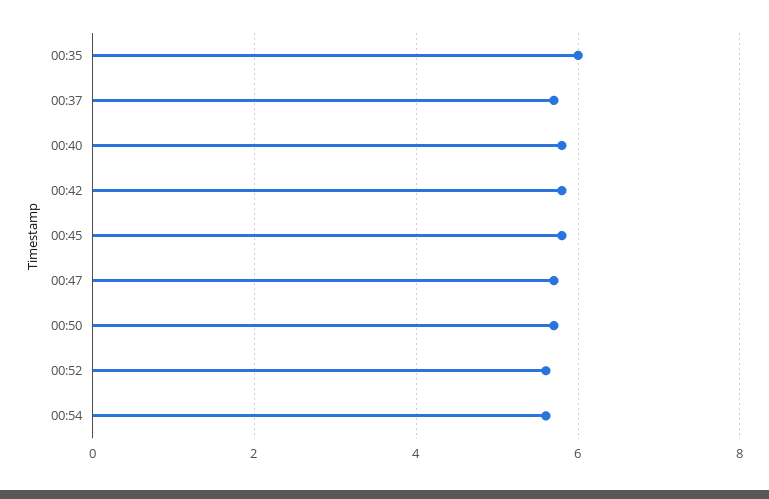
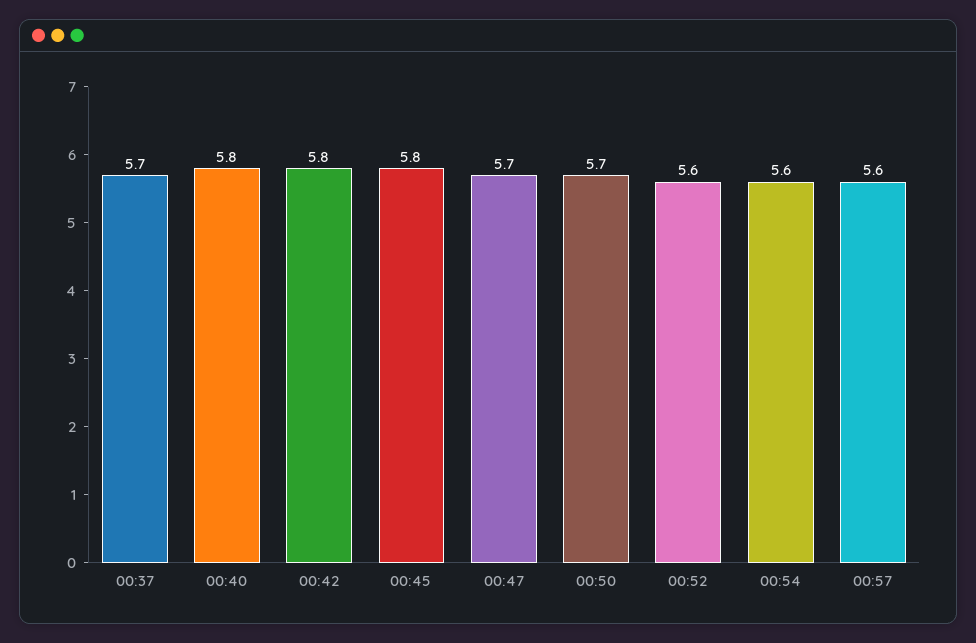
00:35: 6 -> none
00:57: none -> 5.6

